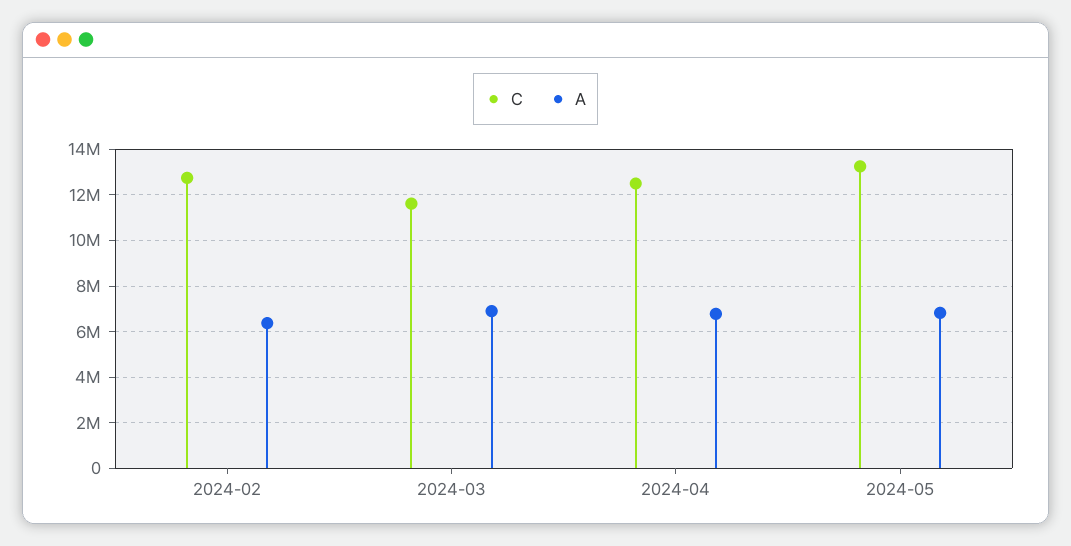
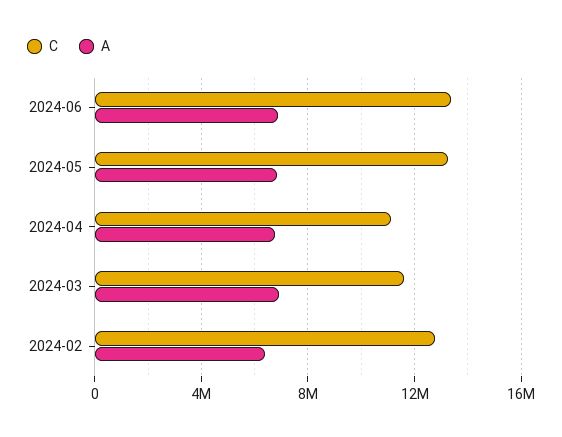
C, 2024-04: 12500000 -> 11000000
C, 2024-06: none -> 13500000
A, 2024-06: none -> 7000000

